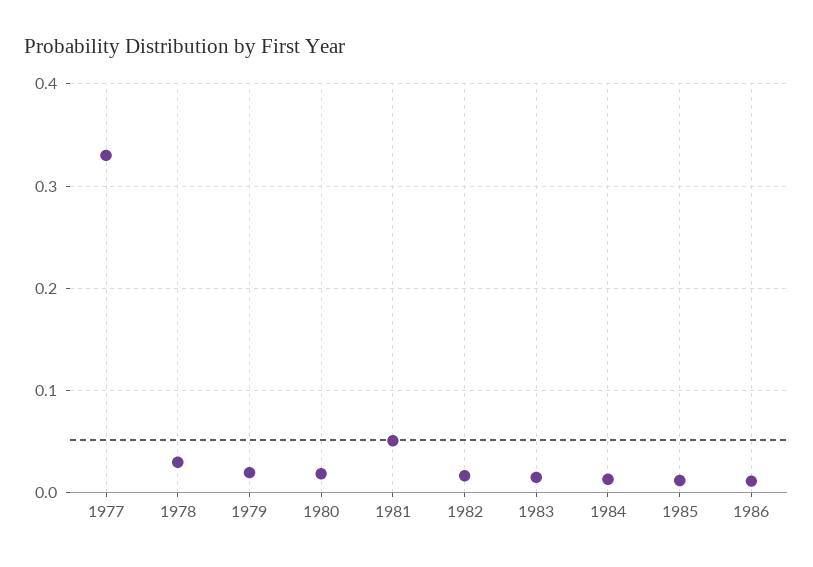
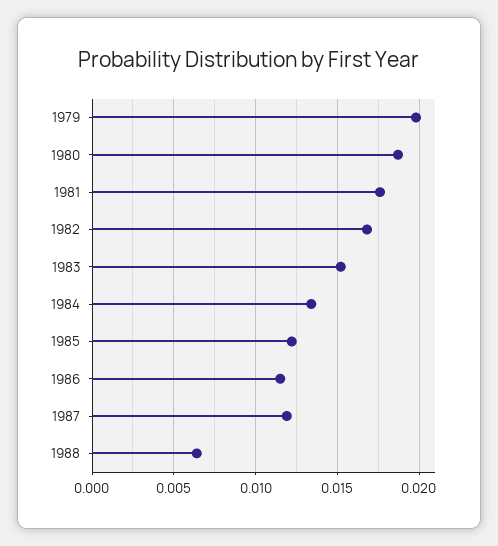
1977: 0.33 -> none
1978: 0.03 -> none
1981: 0.05 -> 0.0175
1987: none -> 0.012
1988: none -> 0.0065

